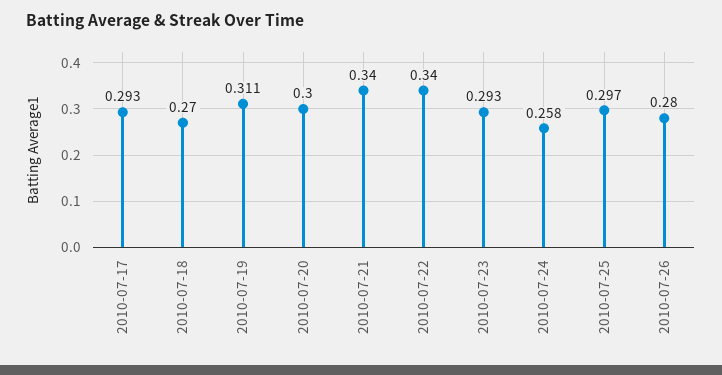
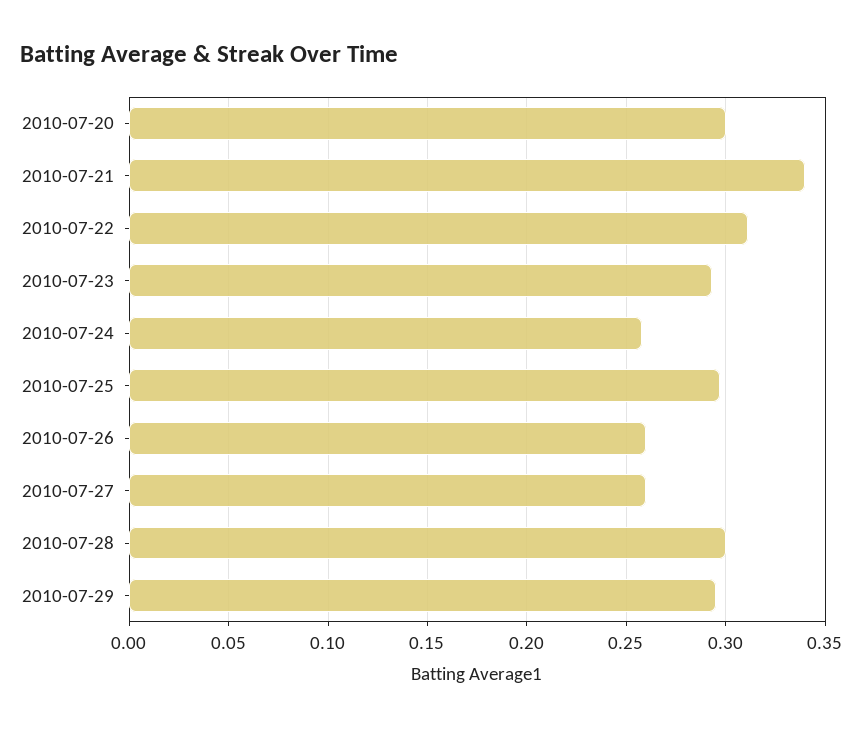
2010-07-17: 0.293 -> none
2010-07-18: 0.27 -> none
2010-07-19: 0.311 -> none
2010-07-22: 0.34 -> 0.31
2010-07-26: 0.28 -> 0.26
2010-07-27: none -> 0.26
2010-07-28: none -> 0.3
2010-07-29: none -> 0.295

